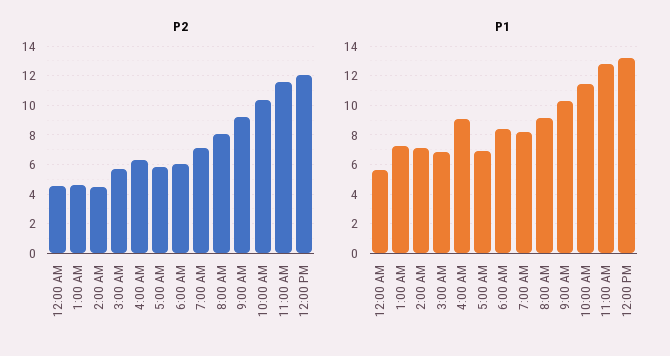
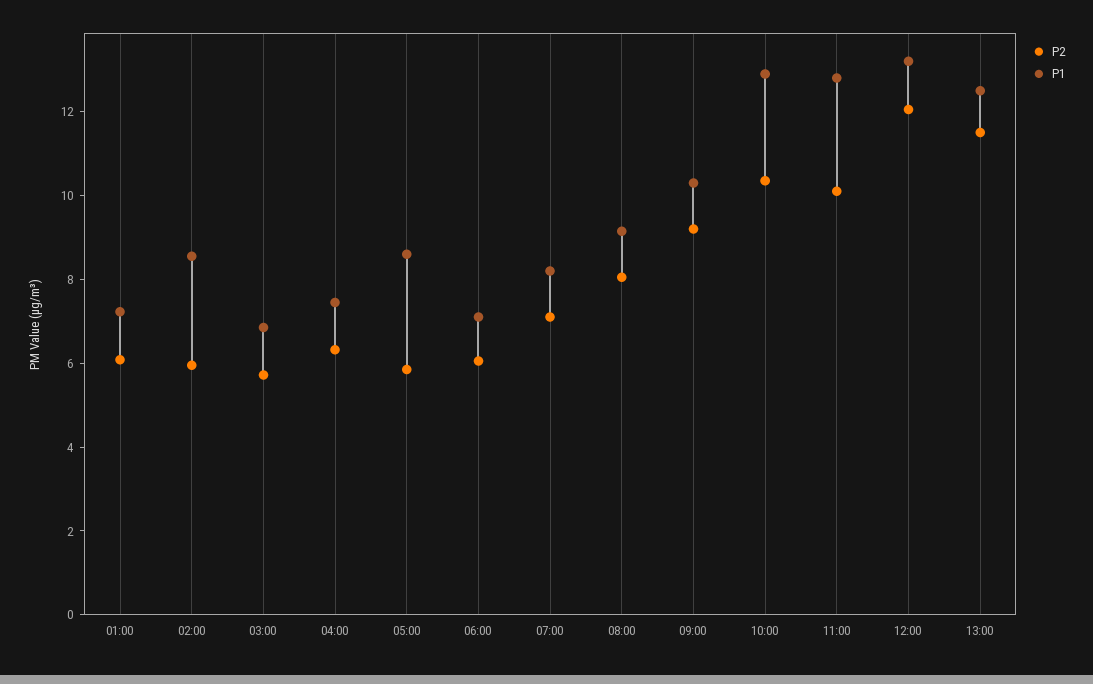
P2, 12:00 AM: 4.5 -> none
P2, 1:00 AM: 4.5 -> 6
P2, 2:00 AM: 4.5 -> 6
P2, 11:00 AM: 11.5 -> 10
P1, 12:00 AM: 5.5 -> none
P1, 2:00 AM: 7 -> 8.5
P1, 4:00 AM: 9 -> 7.5
P1, 5:00 AM: 7 -> 8.5
P1, 6:00 AM: 8.5 -> 7
P1, 10:00 AM: 11.5 -> 13
P2, 13:00: none -> 11.5
P1, 13:00: none -> 12.5

